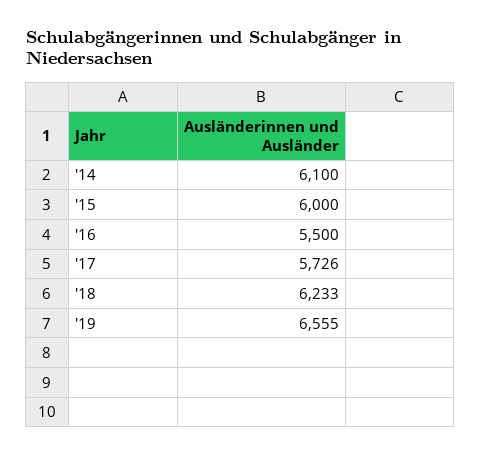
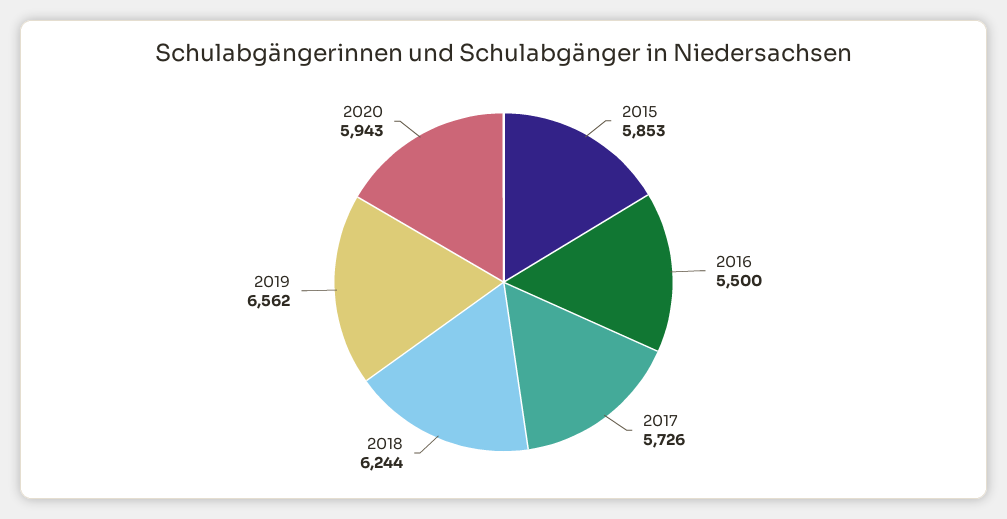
'14: 6100 -> none
'15: 6000 -> 5853
'18: 6233 -> 6244
'19: 6555 -> 6562
2020: none -> 5943

